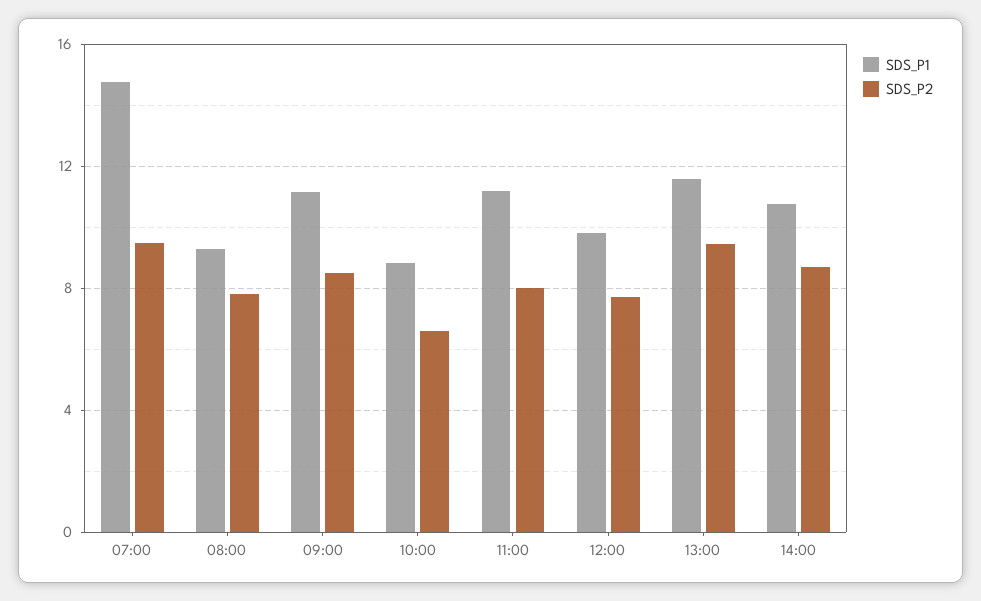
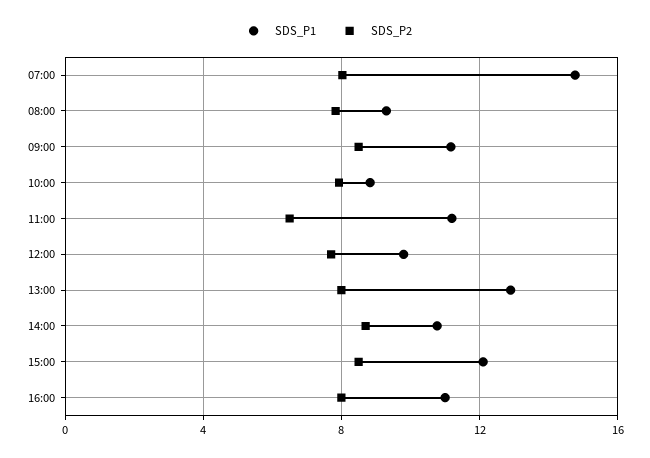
SDS_P2, 07:00: 9.5 -> 8
SDS_P2, 10:00: 6.5 -> 8
SDS_P2, 11:00: 8 -> 6.5
SDS_P1, 13:00: 11.5 -> 13
SDS_P2, 13:00: 9.5 -> 8
SDS_P1, 15:00: none -> 12
SDS_P2, 15:00: none -> 8.5
SDS_P1, 16:00: none -> 11
SDS_P2, 16:00: none -> 8

